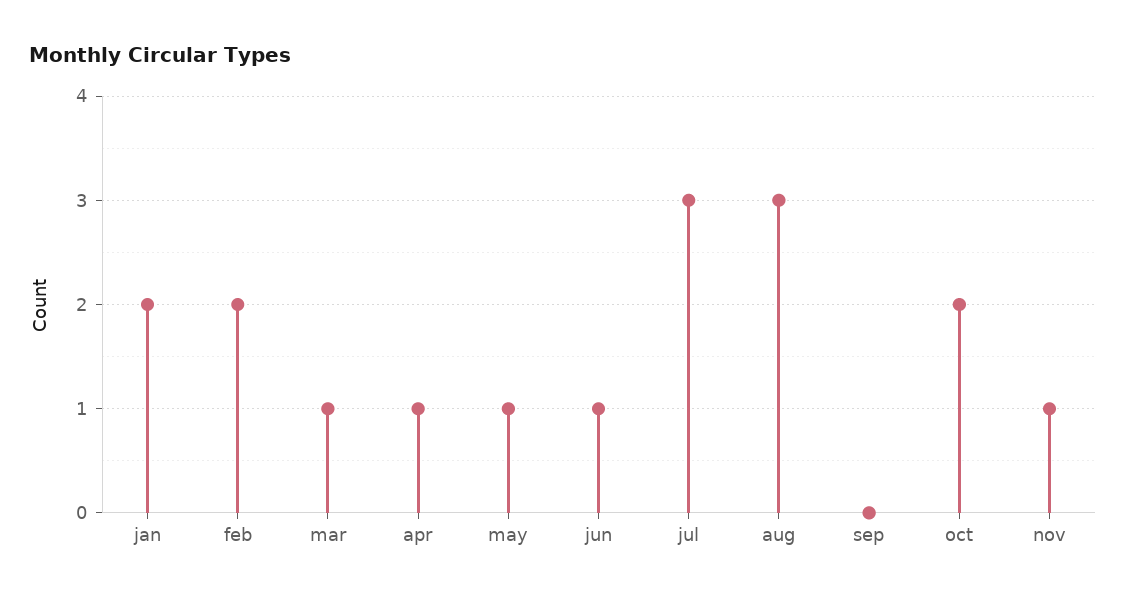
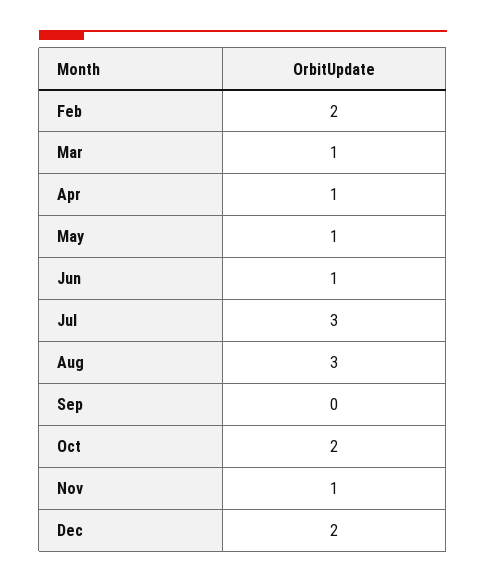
jan: 2 -> none
Dec: none -> 2

